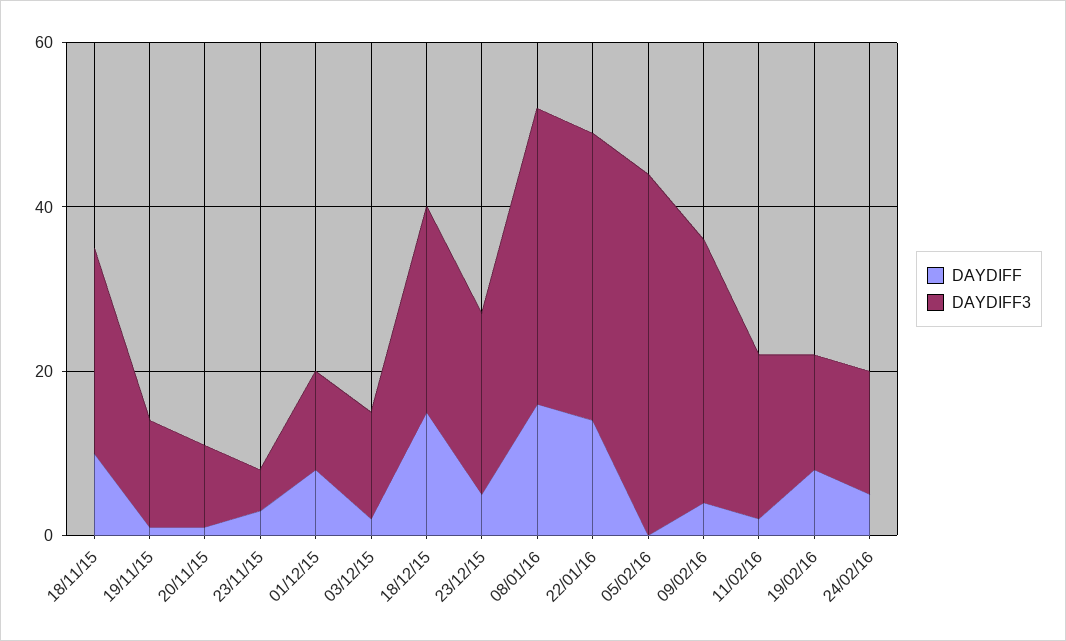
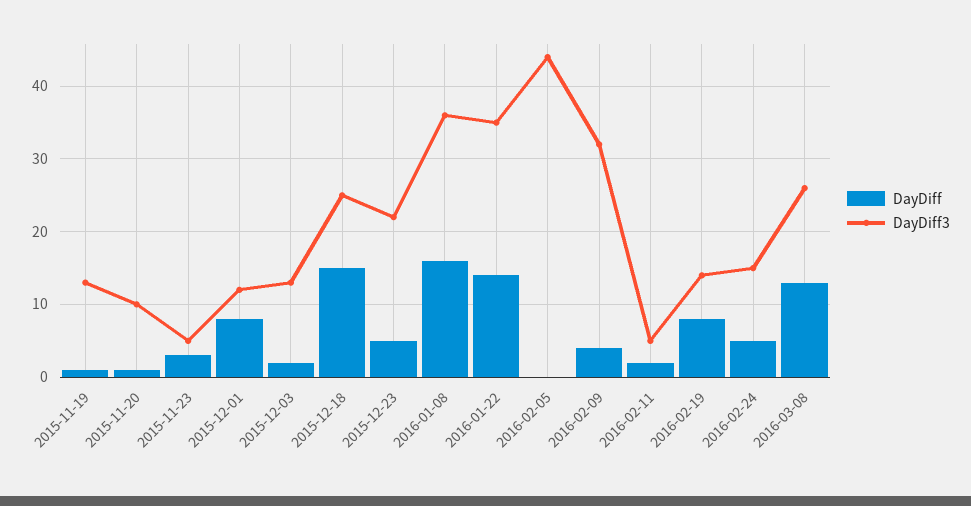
DAYDIFF, 18/11/15: 10 -> none
DAYDIFF3, 18/11/15: 25 -> none
DAYDIFF3, 11/02/16: 20 -> 5
DAYDIFF, 2016-03-08: none -> 13
DAYDIFF3, 2016-03-08: none -> 26

